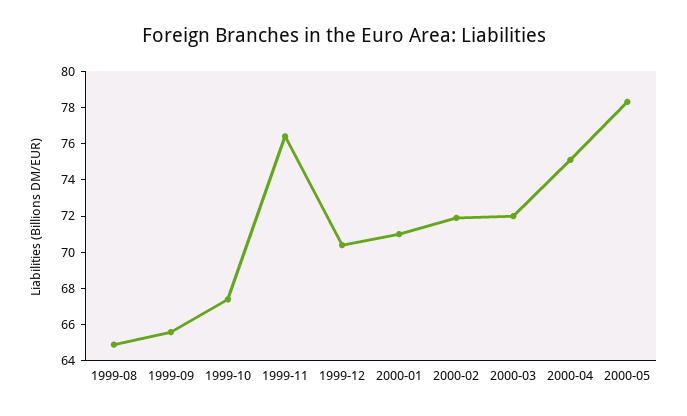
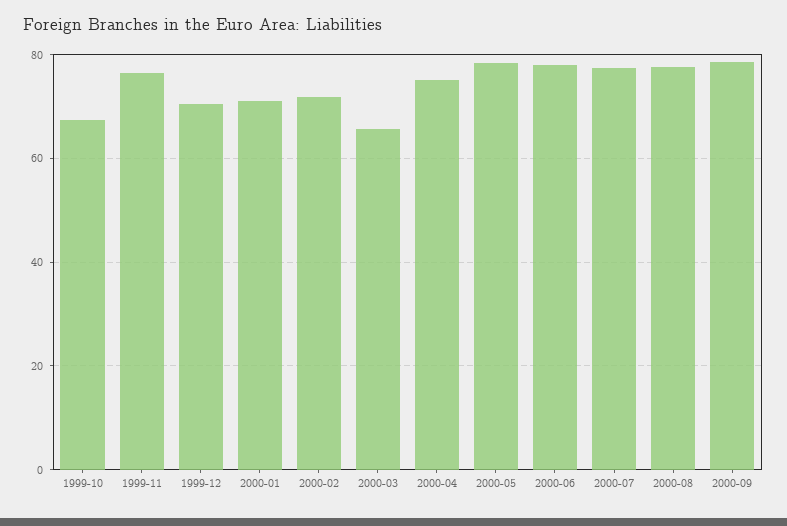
1999-08: 65 -> none
1999-09: 65.5 -> none
2000-03: 72 -> 66
2000-06: none -> 78
2000-07: none -> 78
2000-08: none -> 78
2000-09: none -> 78

